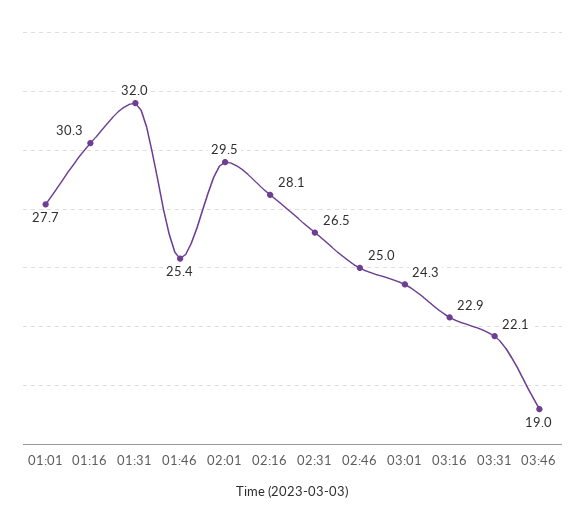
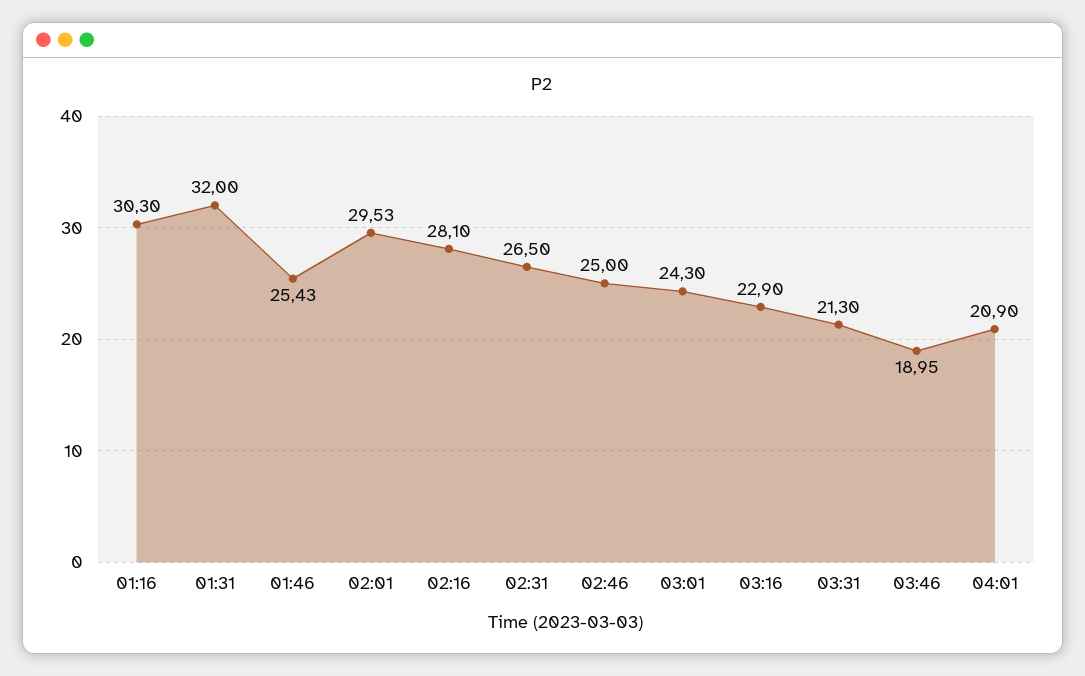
01:01: 27.7 -> none
03:31: 22.1 -> 21.3
04:01: none -> 20.9

